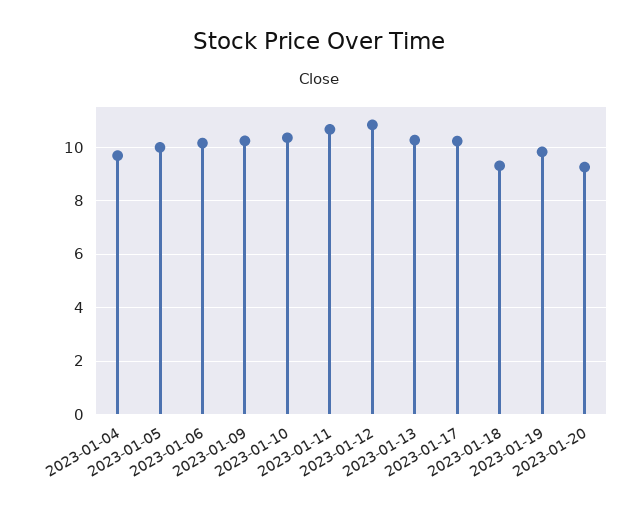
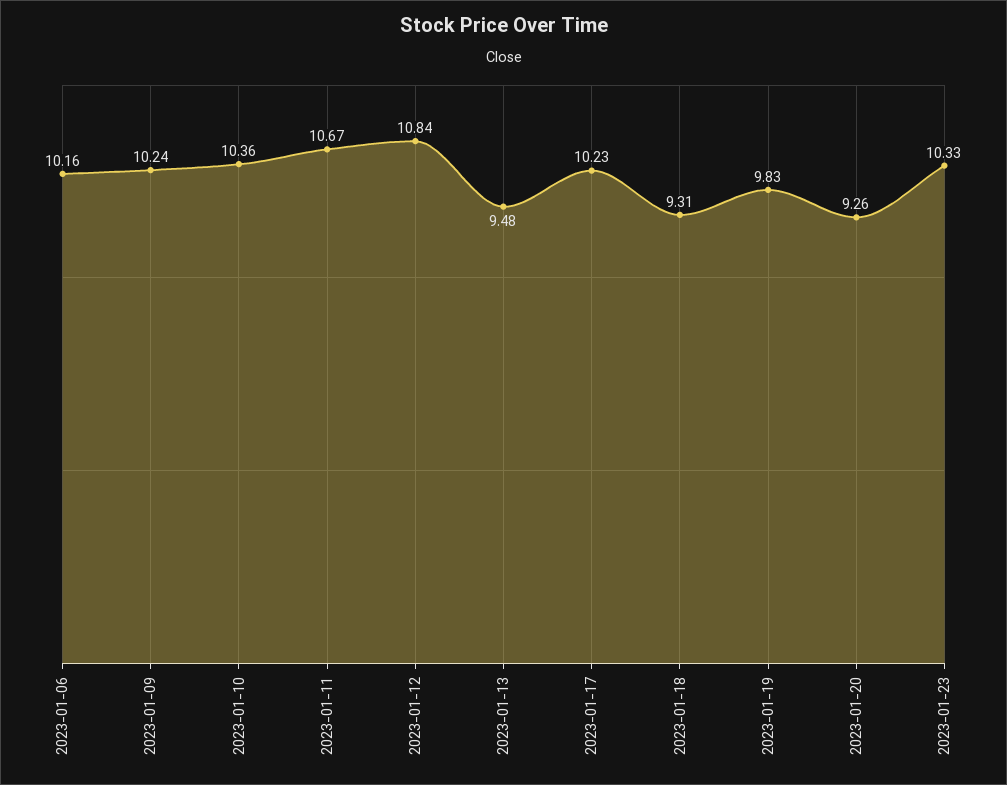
2023-01-04: 9.75 -> none
2023-01-05: 10 -> none
2023-01-13: 10.25 -> 9.48
2023-01-23: none -> 10.33

